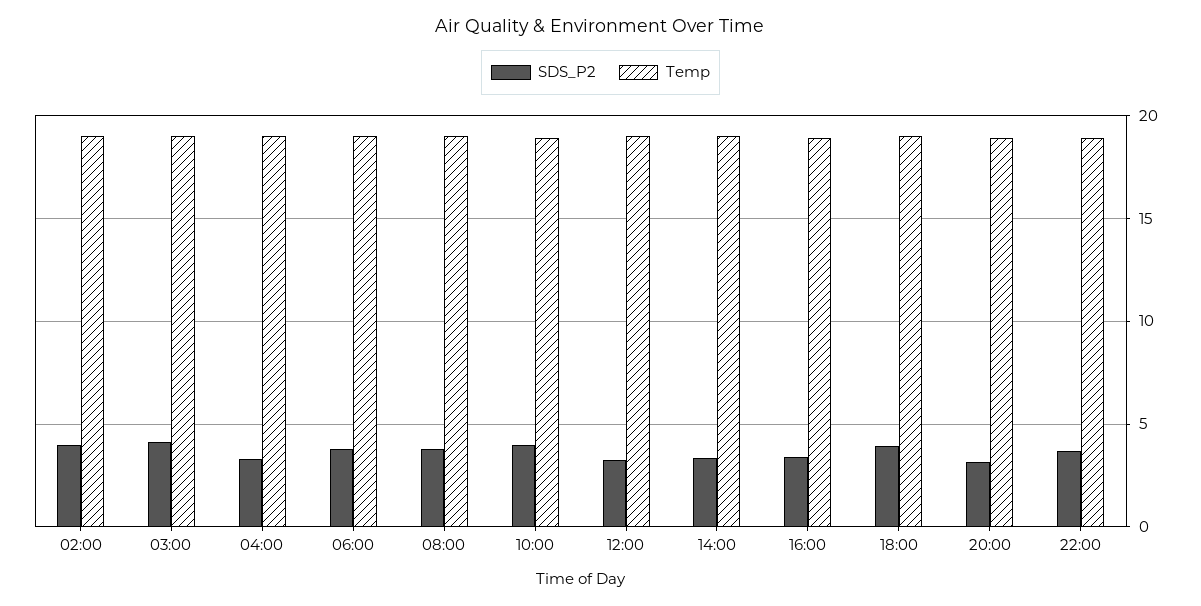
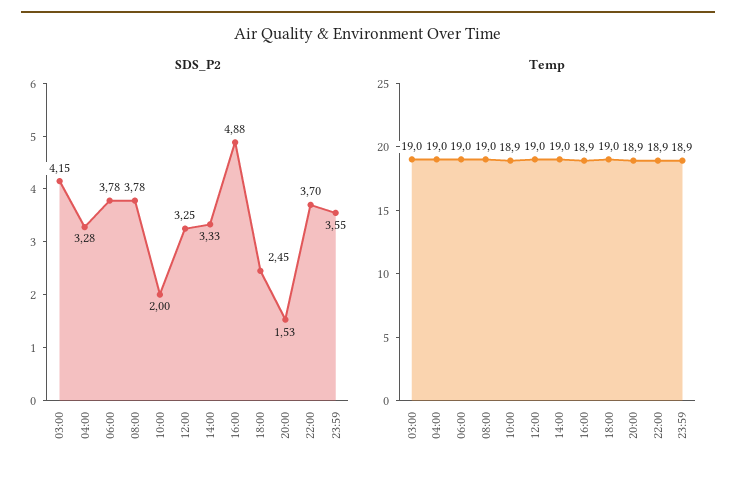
SDS_P2, 02:00: 4 -> none
Temp, 02:00: 19 -> none
SDS_P2, 10:00: 4 -> 2
SDS_P2, 16:00: 3.5 -> 4.88
SDS_P2, 18:00: 4 -> 2.45
SDS_P2, 20:00: 3 -> 1.53
SDS_P2, 23:59: none -> 3.55
Temp, 23:59: none -> 18.9

